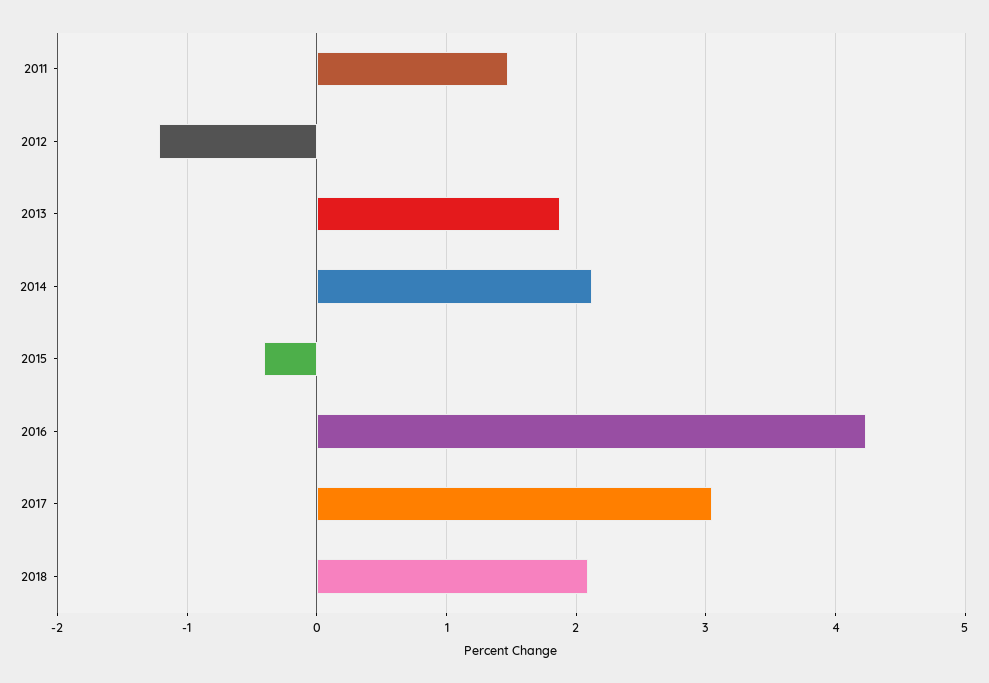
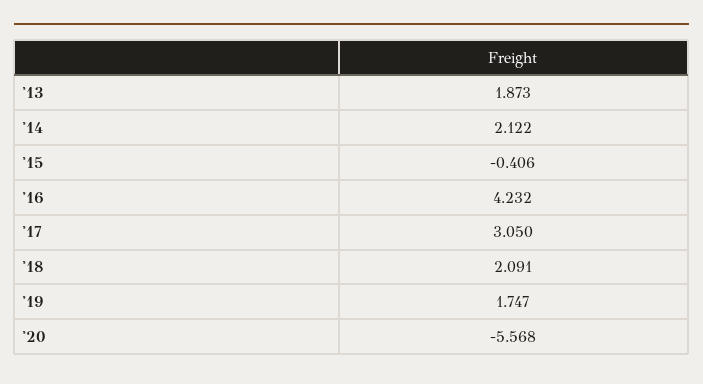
2011: 1.5 -> none
2012: -1.2 -> none
'19: none -> 1.747
'20: none -> -5.568

